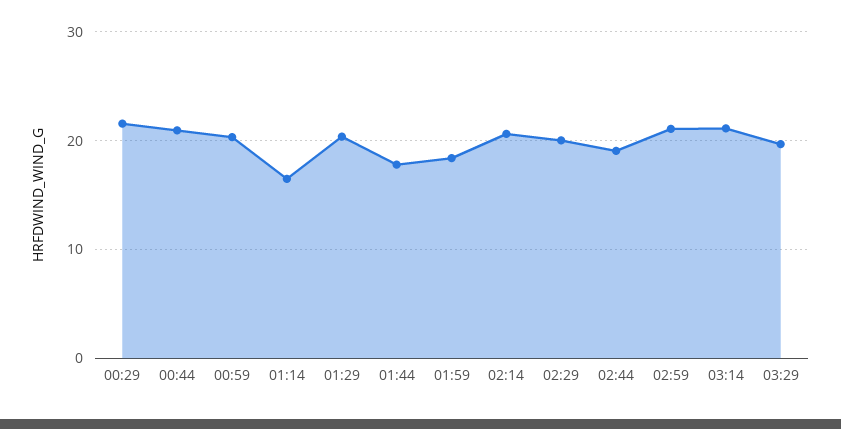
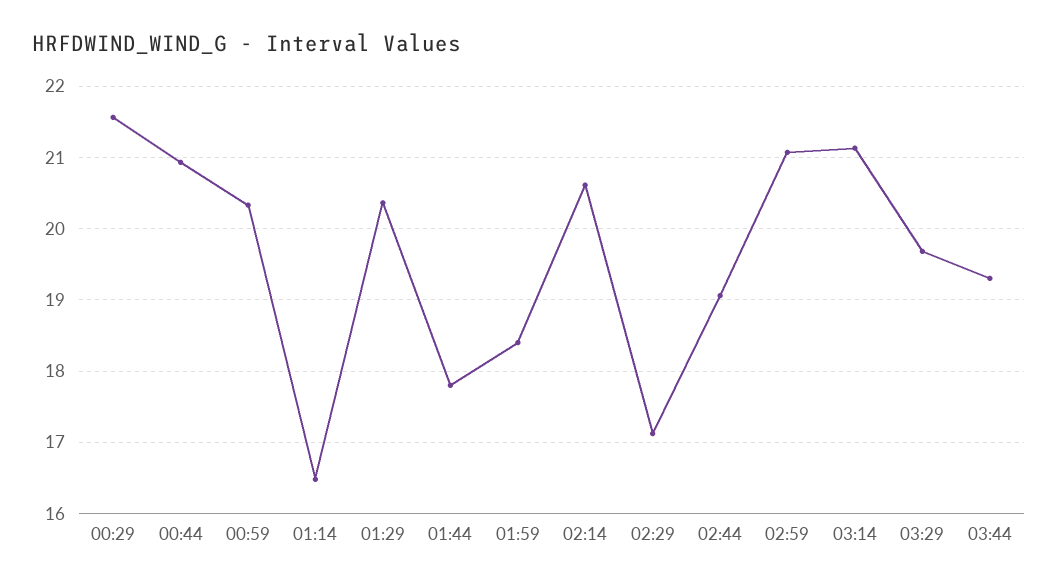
02:29: 20 -> 17.1
03:44: none -> 19.3

